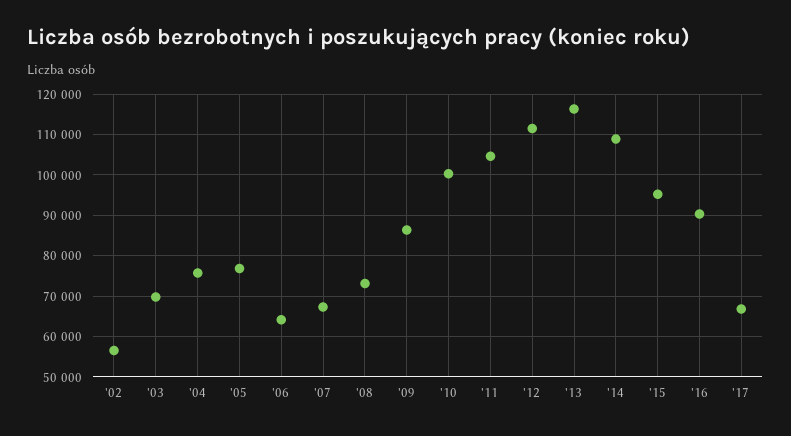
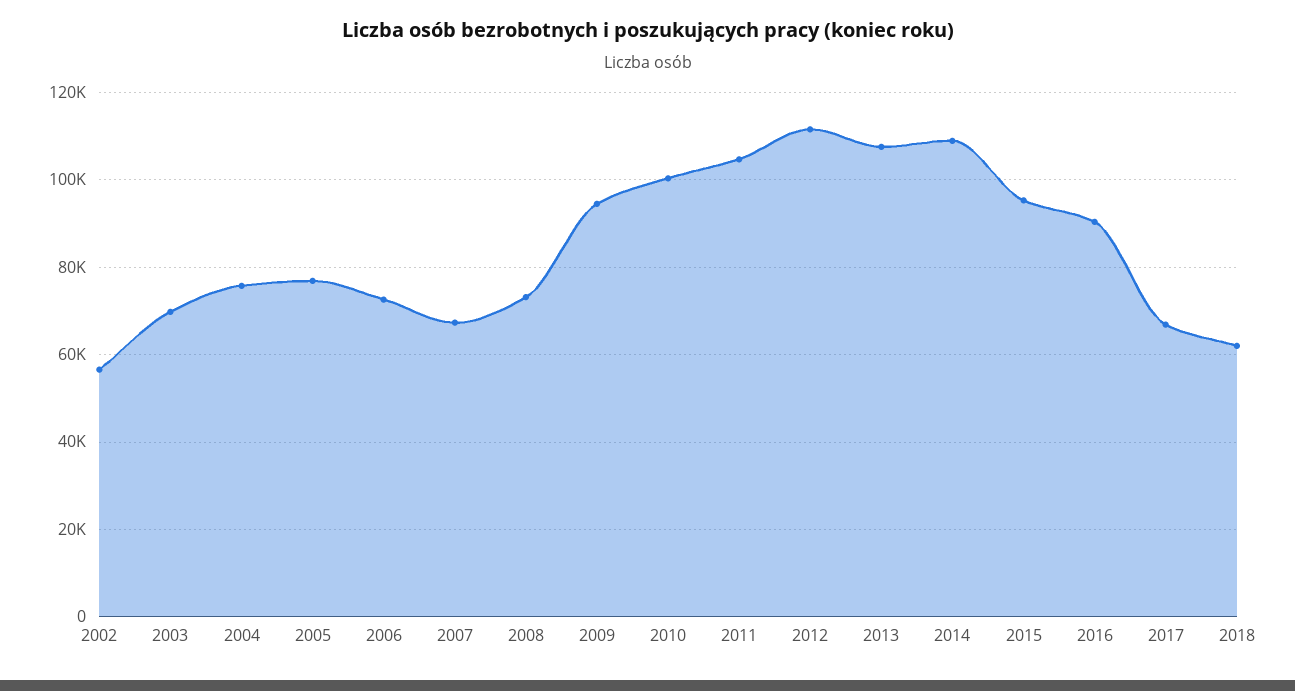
'06: 64000 -> 72000
'09: 86000 -> 94000
'13: 116000 -> 108000
2018: none -> 62000

